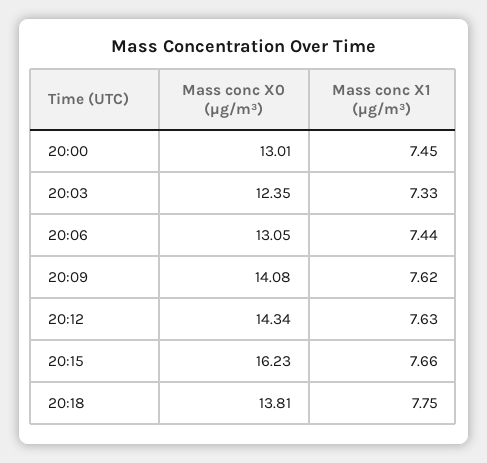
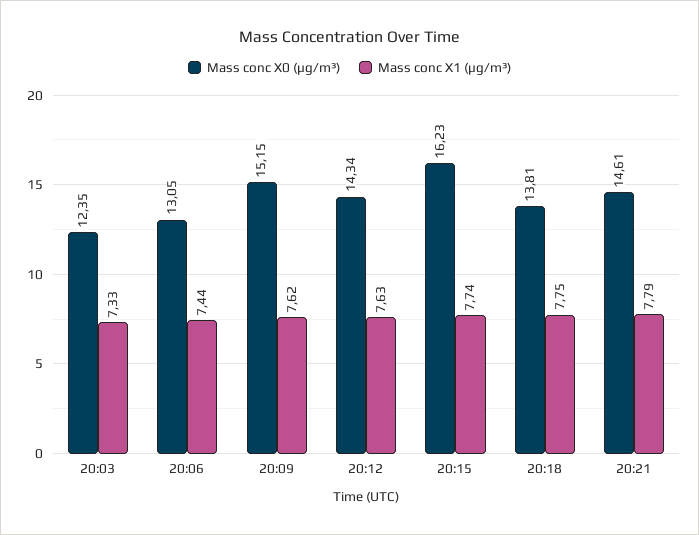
Mass conc X0 (μg/m³), 20:00: 13.01 -> none
Mass conc X1 (μg/m³), 20:00: 7.45 -> none
Mass conc X0 (μg/m³), 20:09: 14.08 -> 15.15
Mass conc X1 (μg/m³), 20:15: 7.66 -> 7.74
Mass conc X0 (μg/m³), 20:21: none -> 14.61
Mass conc X1 (μg/m³), 20:21: none -> 7.79

